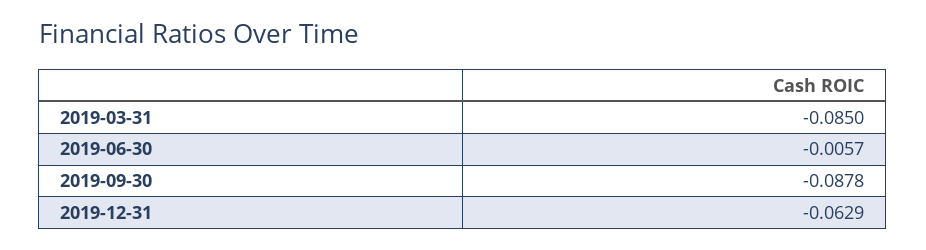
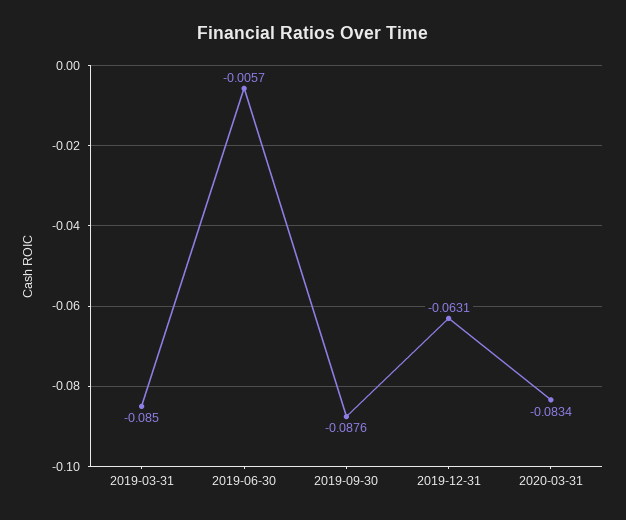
2019-09-30: -0.0878 -> -0.0876
2019-12-31: -0.0629 -> -0.0631
2020-03-31: none -> -0.0834

